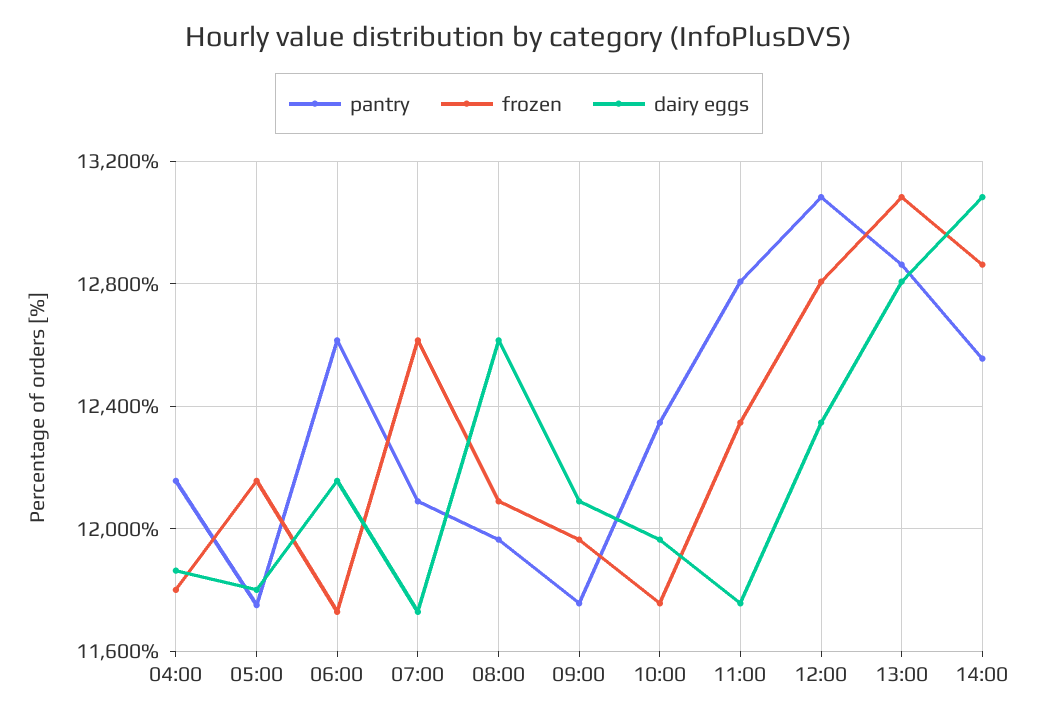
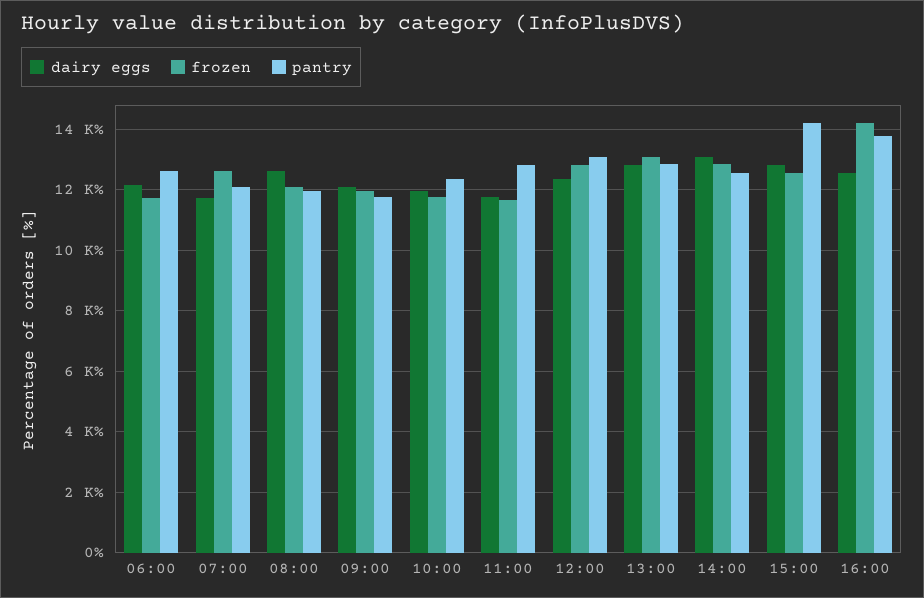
pantry, 04:00: 12150 -> none
frozen, 04:00: 11800 -> none
dairy eggs, 04:00: 11850 -> none
pantry, 05:00: 11750 -> none
frozen, 05:00: 12150 -> none
dairy eggs, 05:00: 11800 -> none
frozen, 11:00: 12350 -> 11600
dairy eggs, 15:00: none -> 12800
frozen, 15:00: none -> 12600
pantry, 15:00: none -> 14200
dairy eggs, 16:00: none -> 12600
frozen, 16:00: none -> 14200
pantry, 16:00: none -> 13800

